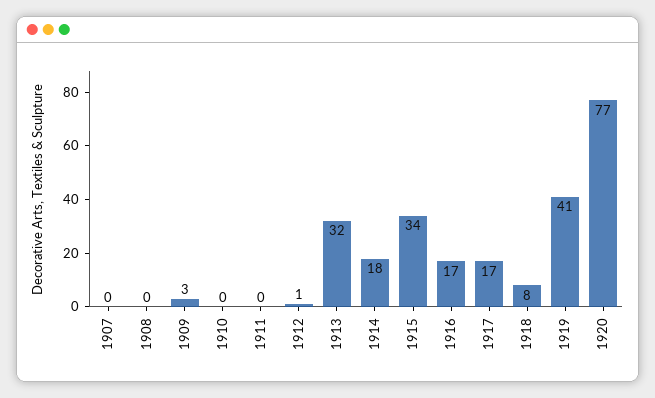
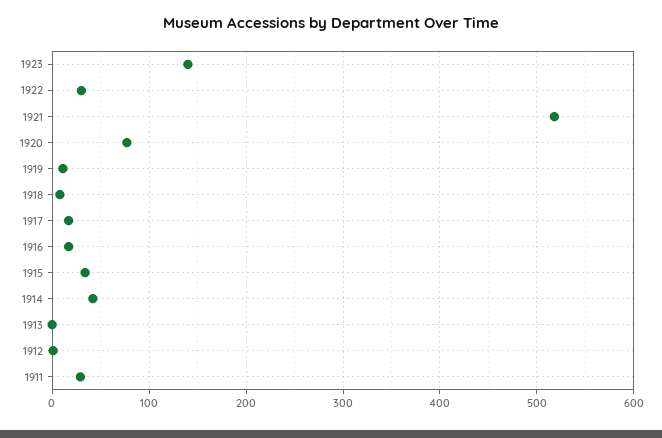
1907: 0 -> none
1908: 0 -> none
1909: 3 -> none
1910: 0 -> none
1911: 0 -> 30
1913: 32 -> 0
1914: 18 -> 40
1919: 41 -> 10
1923: none -> 140
1922: none -> 30
1921: none -> 520

